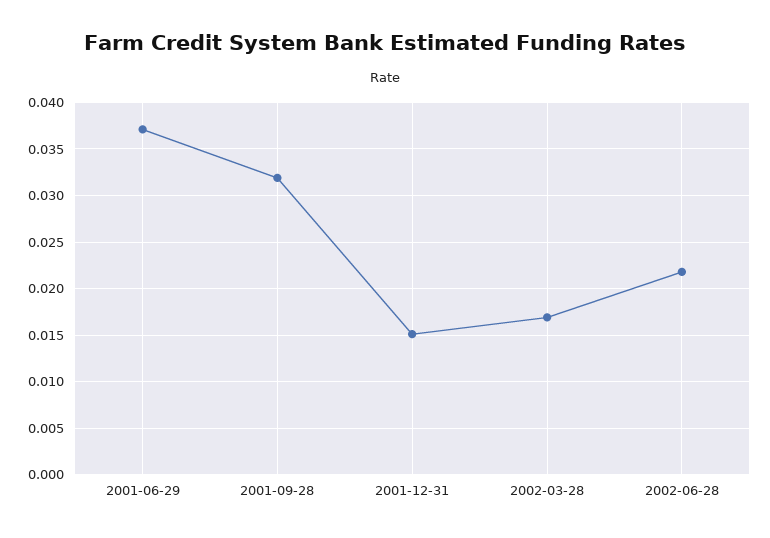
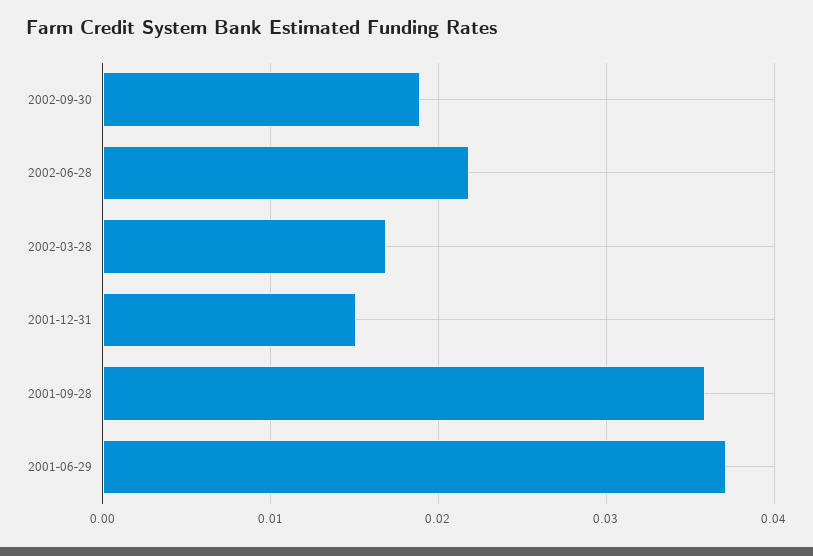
2001-09-28: 0.032 -> 0.036
2002-09-30: none -> 0.019

